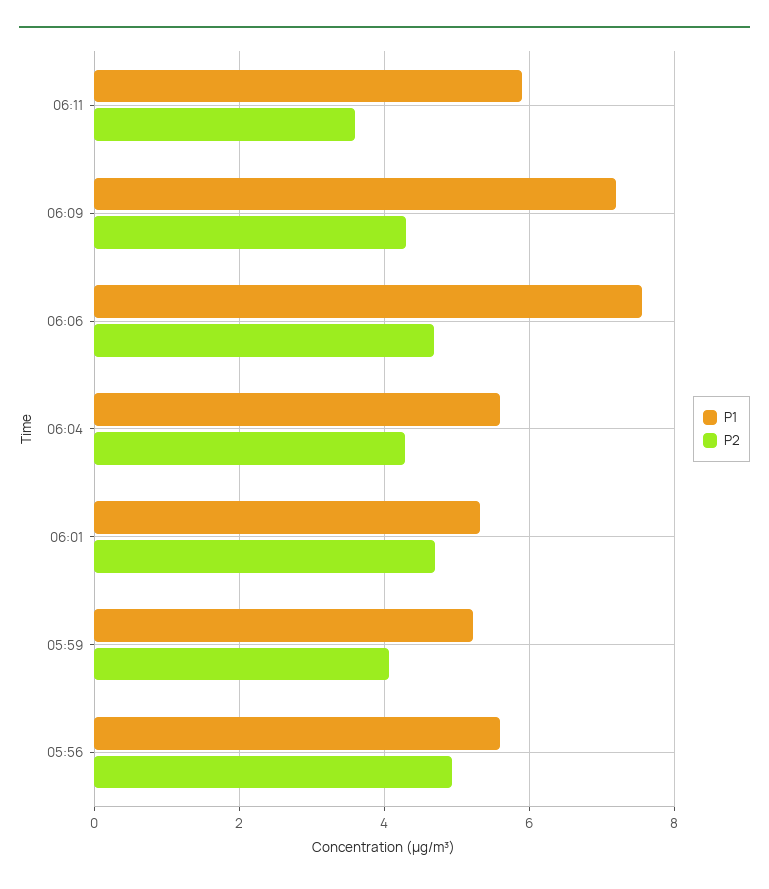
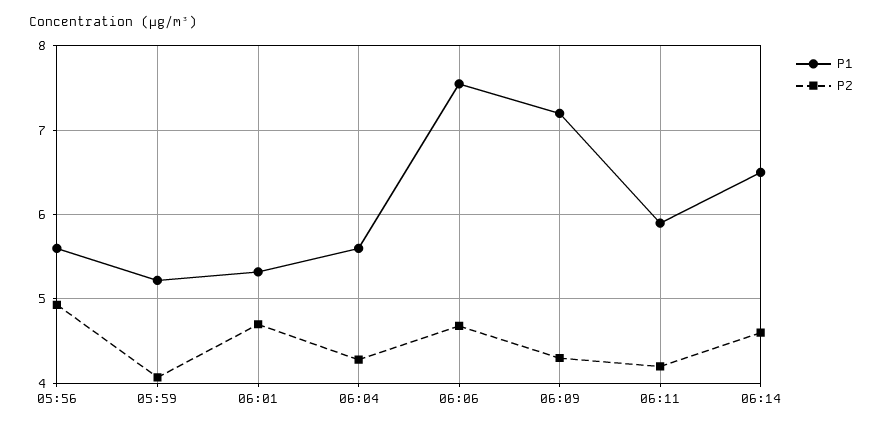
P2, 06:11: 3.6 -> 4.2
P1, 06:14: none -> 6.5
P2, 06:14: none -> 4.6

